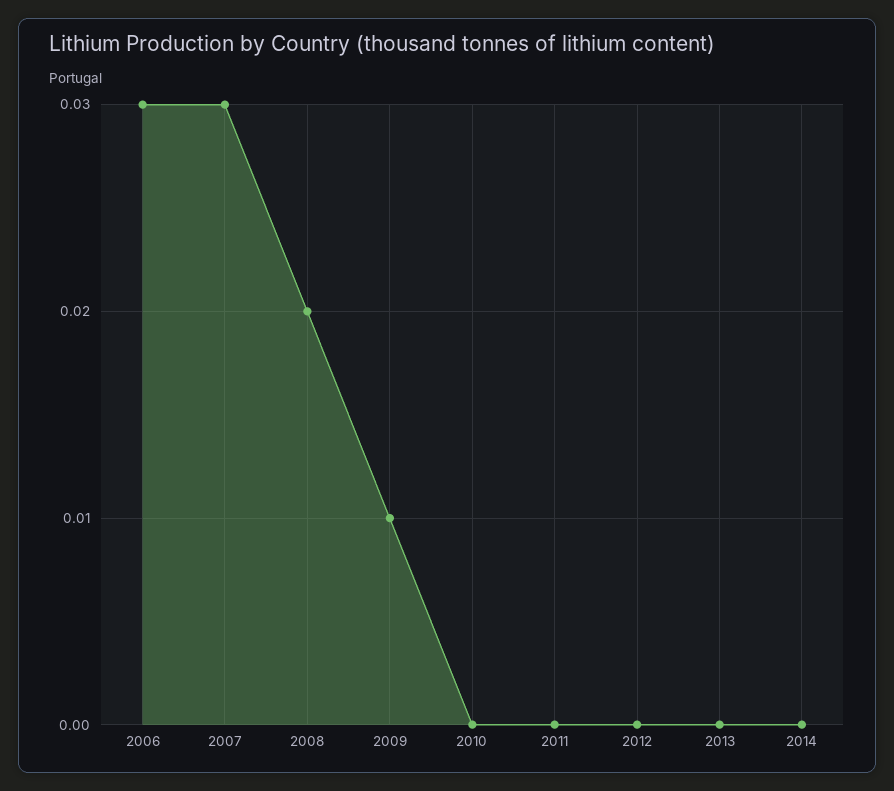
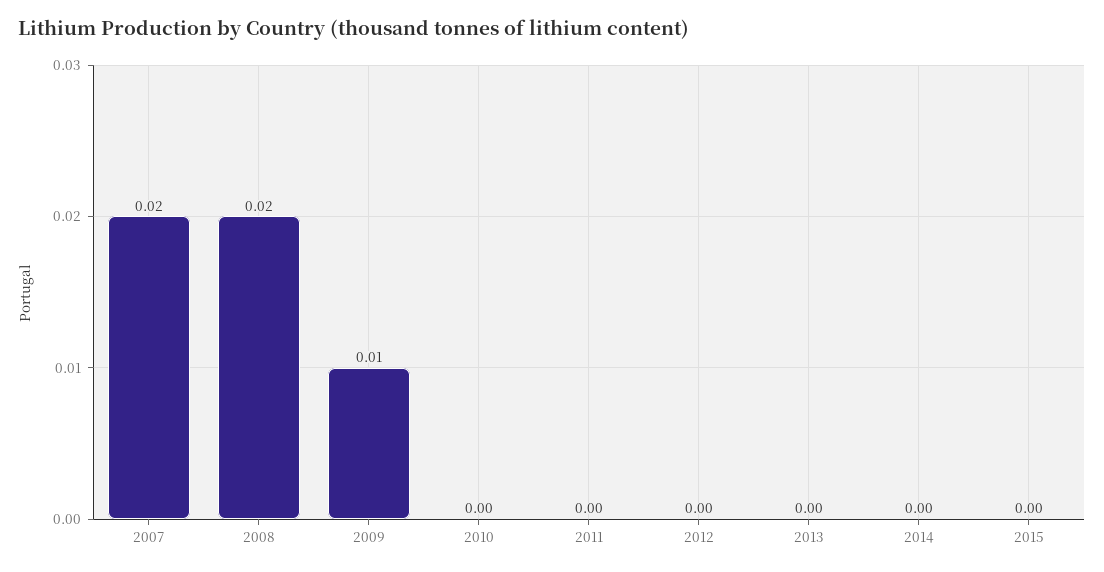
2006: 0.03 -> none
2007: 0.03 -> 0.02
2015: none -> 0

